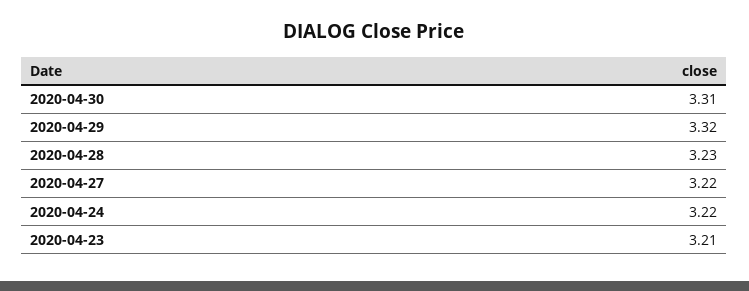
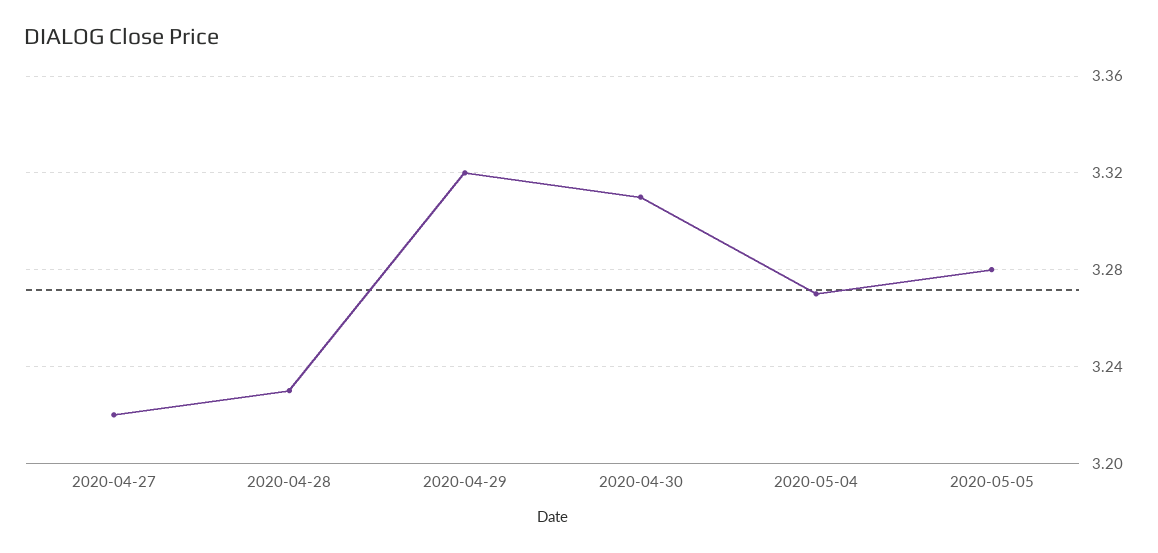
2020-04-24: 3.22 -> none
2020-04-23: 3.21 -> none
2020-05-04: none -> 3.27
2020-05-05: none -> 3.28

